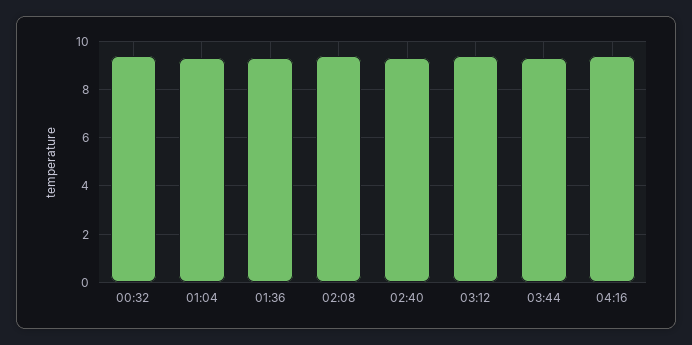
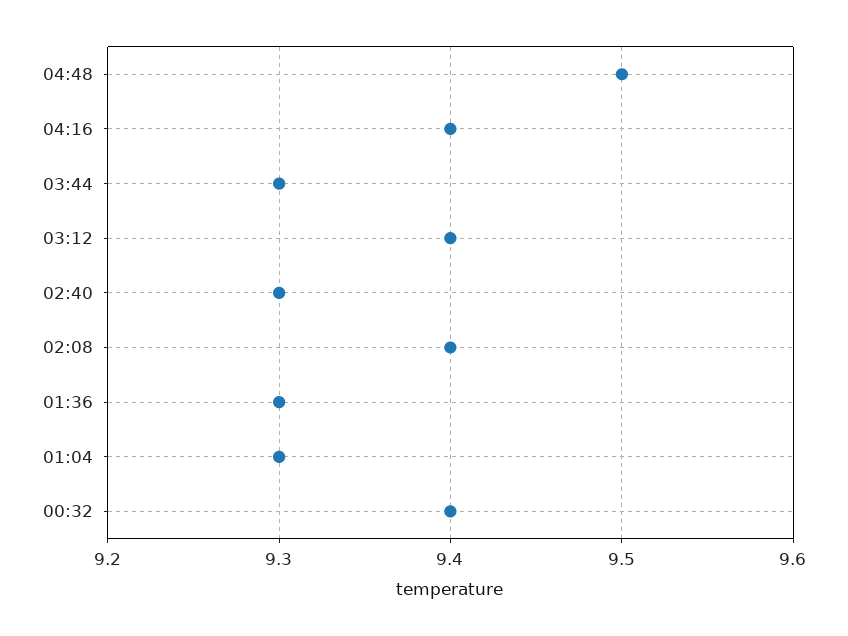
04:48: none -> 9.5

